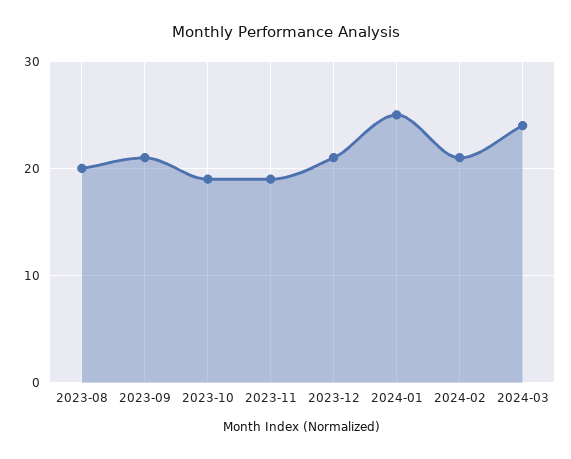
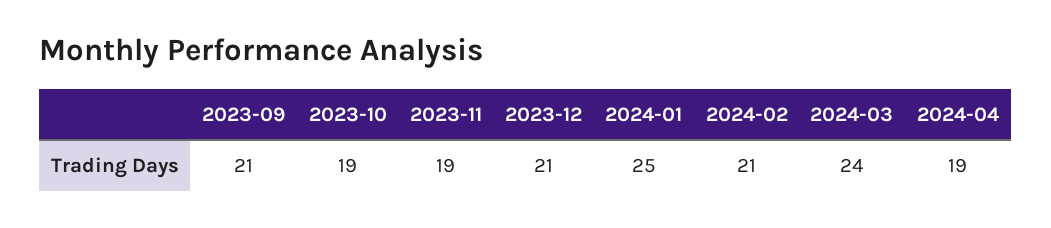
2023-08: 20 -> none
2024-04: none -> 19

